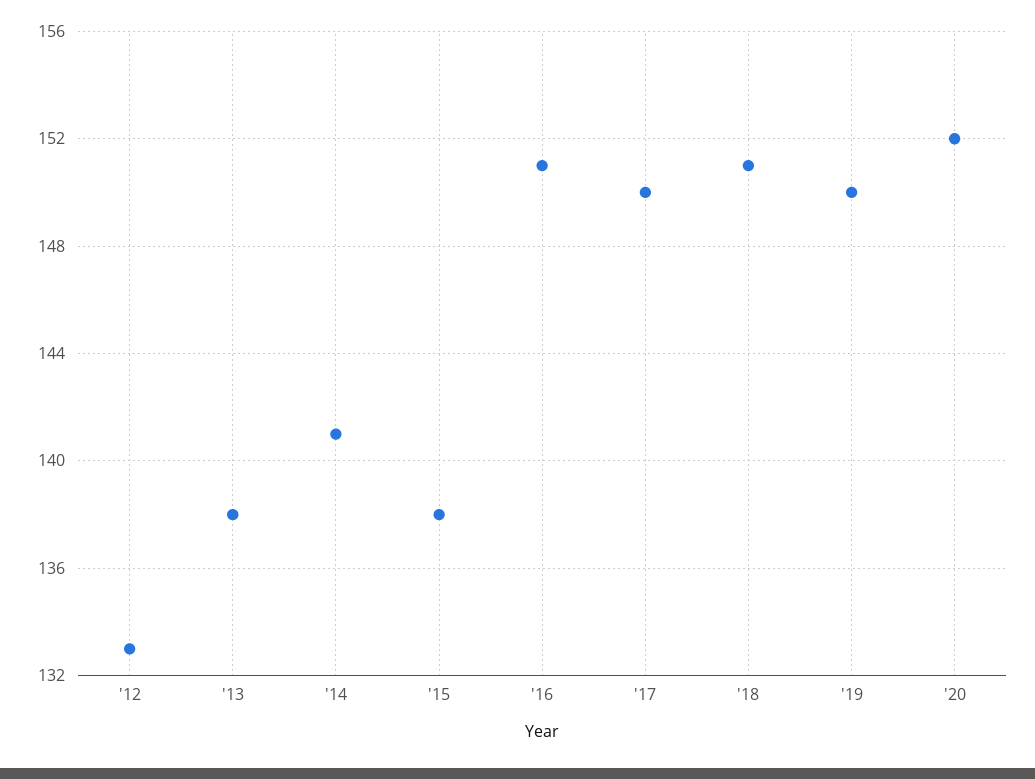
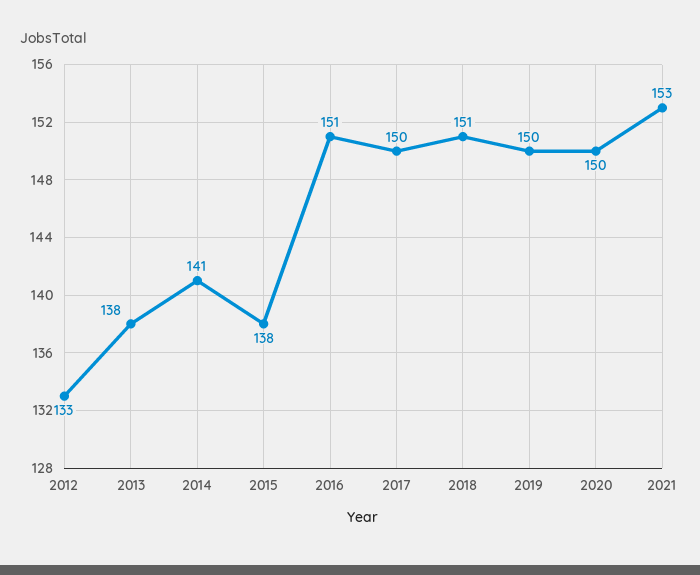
'20: 152 -> 150
2021: none -> 153

